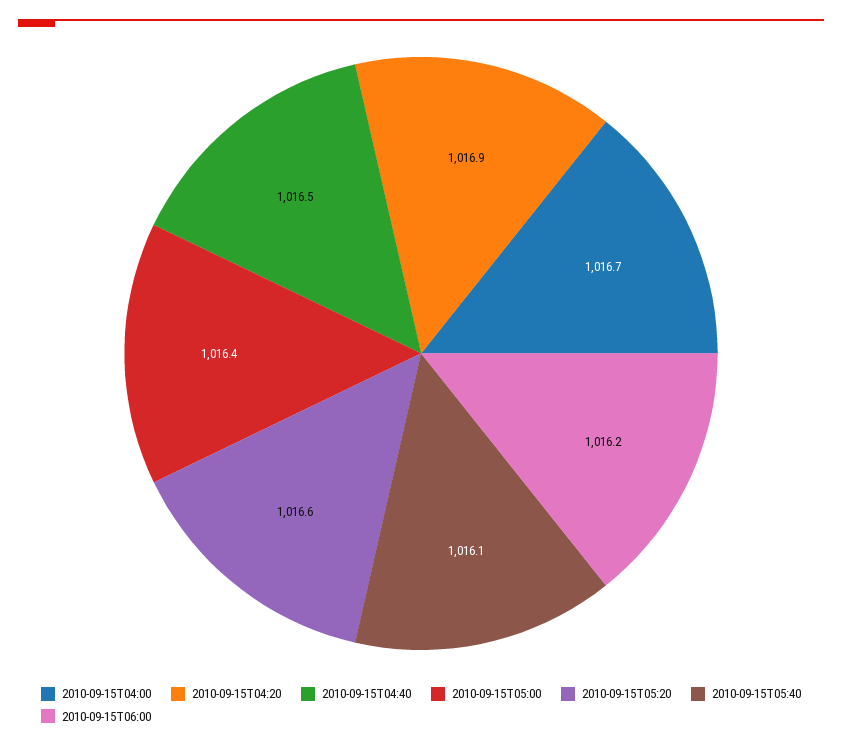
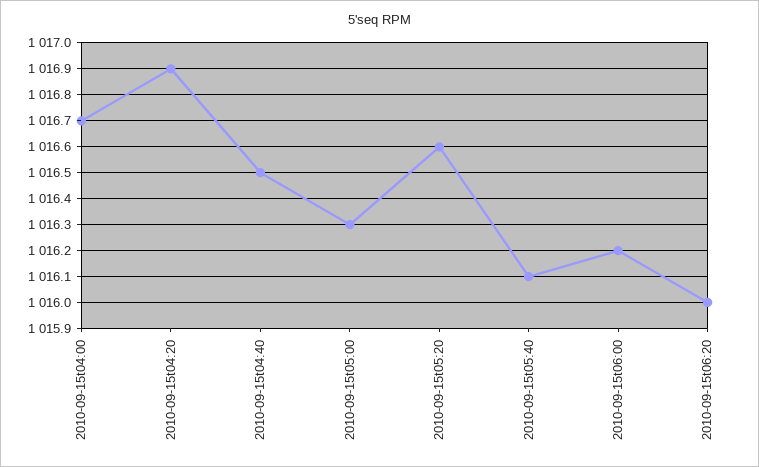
2010-09-15T05:00: 1016.4 -> 1016.3
2010-09-15t06:20: none -> 1016

